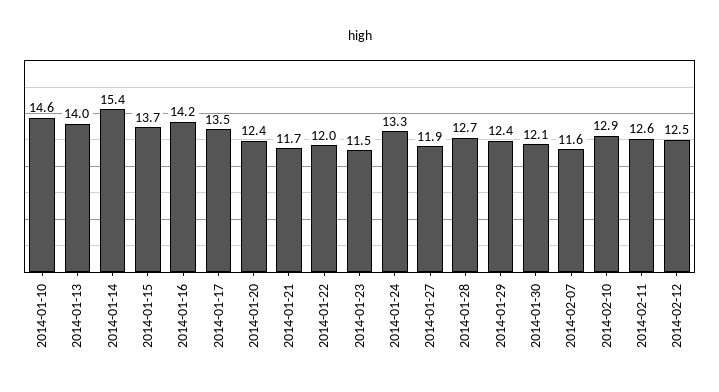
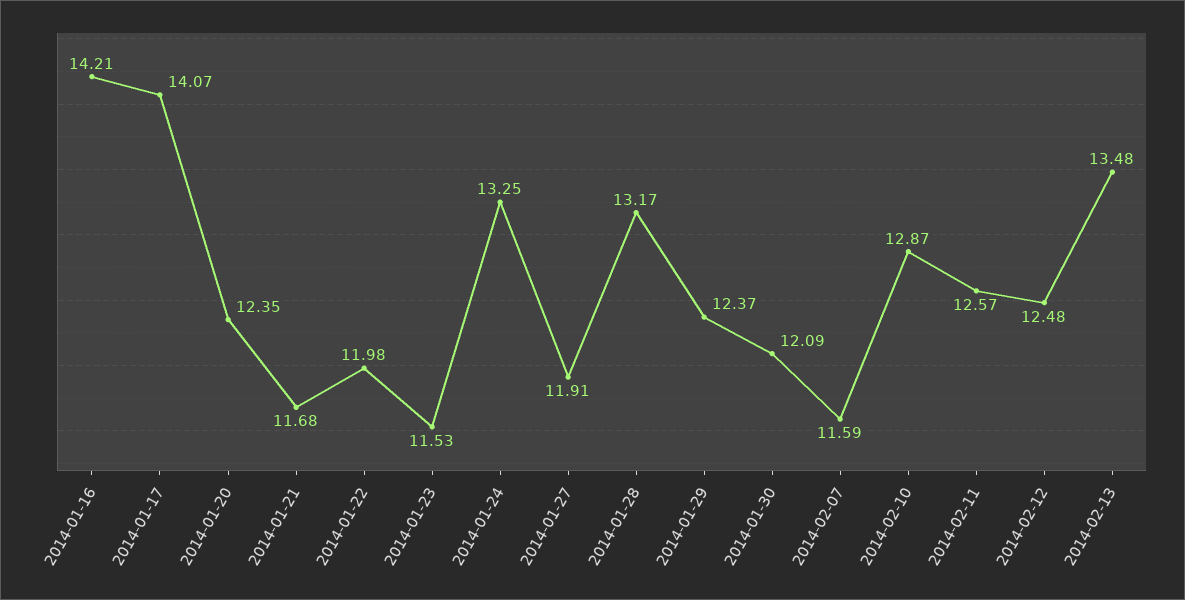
2014-01-10: 14.6 -> none
2014-01-13: 14 -> none
2014-01-14: 15.4 -> none
2014-01-15: 13.7 -> none
2014-01-17: 13.5 -> 14.07
2014-01-28: 12.7 -> 13.17
2014-02-13: none -> 13.48

